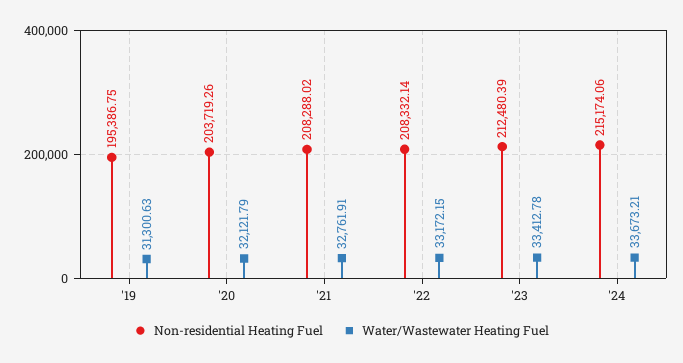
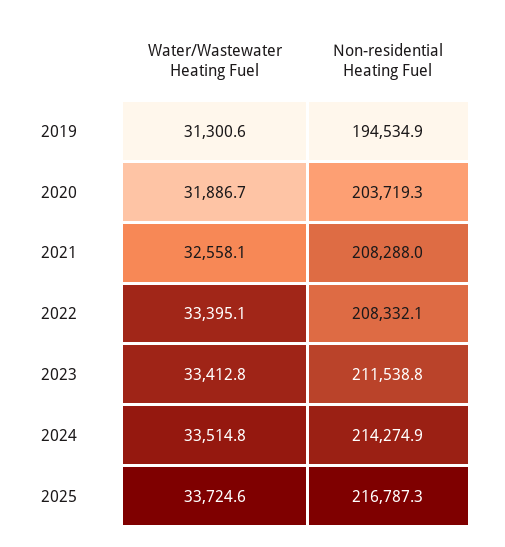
Non-residential Heating Fuel, '19: 195386.75 -> 194534.9
Water/Wastewater Heating Fuel, '20: 32121.79 -> 31886.7
Water/Wastewater Heating Fuel, '21: 32761.91 -> 32558.1
Water/Wastewater Heating Fuel, '22: 33172.15 -> 33395.1
Non-residential Heating Fuel, '23: 212480.39 -> 211538.8
Non-residential Heating Fuel, '24: 215174.06 -> 214274.9
Water/Wastewater Heating Fuel, '24: 33673.21 -> 33514.8
Water/Wastewater Heating Fuel, 2025: none -> 33724.6
Non-residential Heating Fuel, 2025: none -> 216787.3

